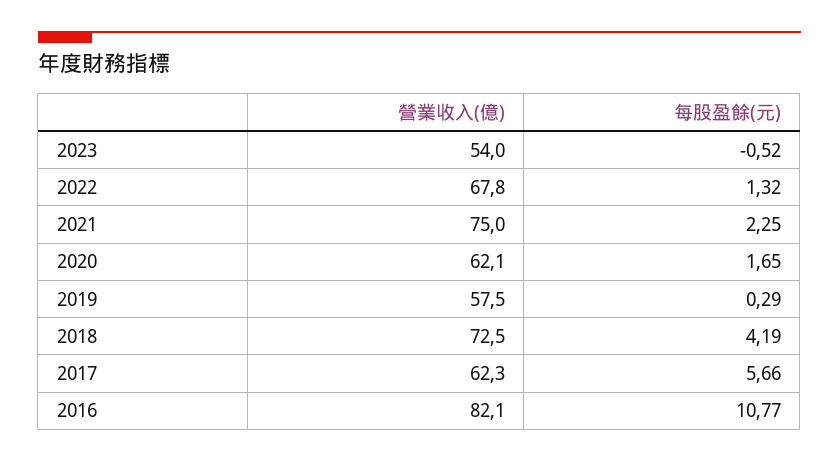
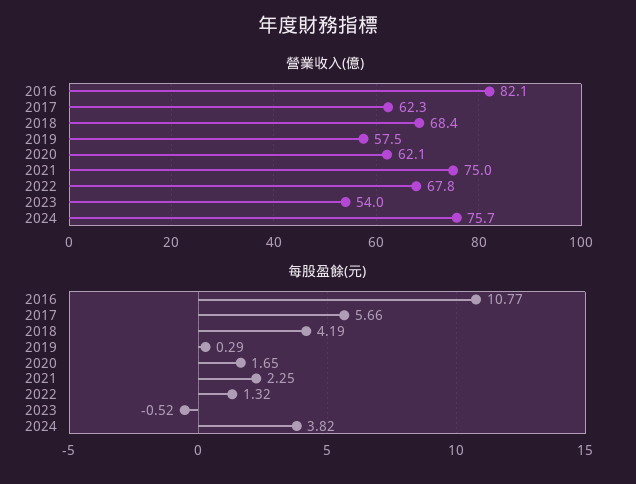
營業收入(億), 2018: 72.5 -> 68.4
營業收入(億), 2024: none -> 75.7
每股盈餘(元), 2024: none -> 3.82

